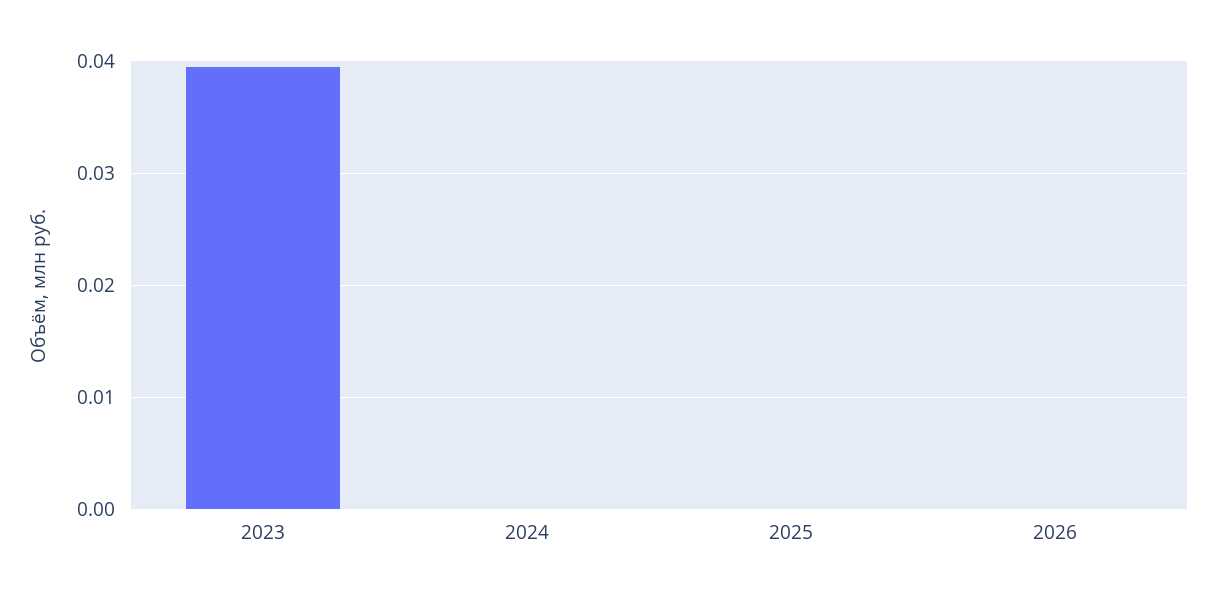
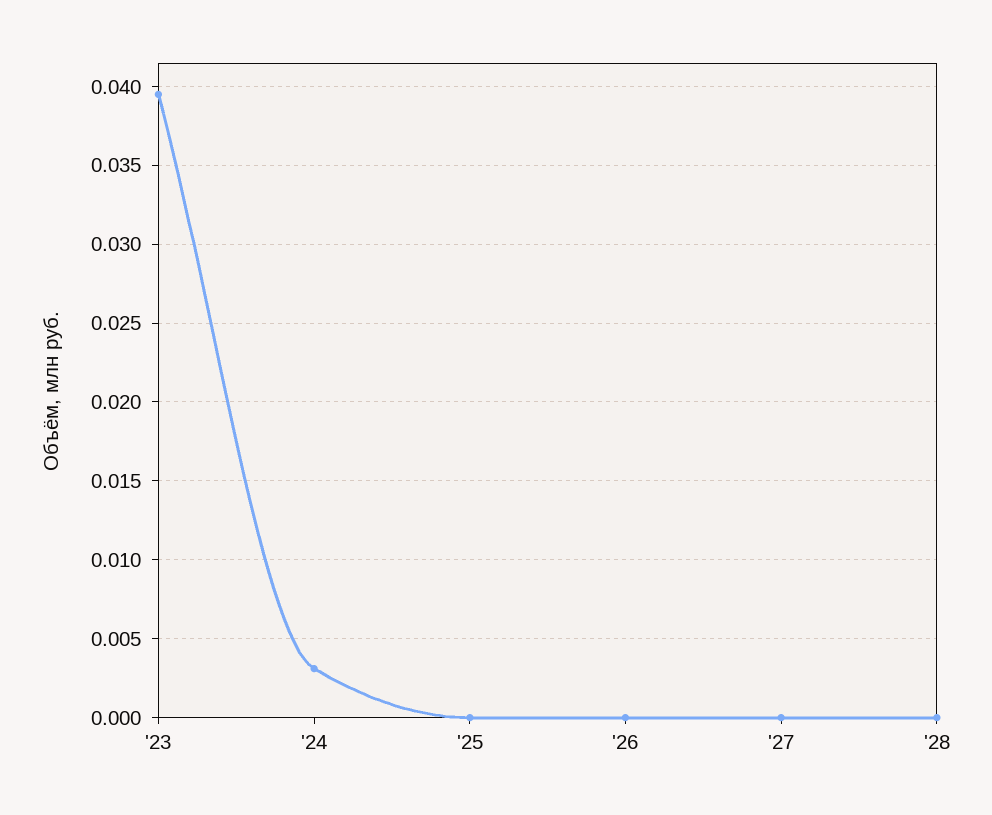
2024: 0 -> 0.003
'27: none -> 0
'28: none -> 0

